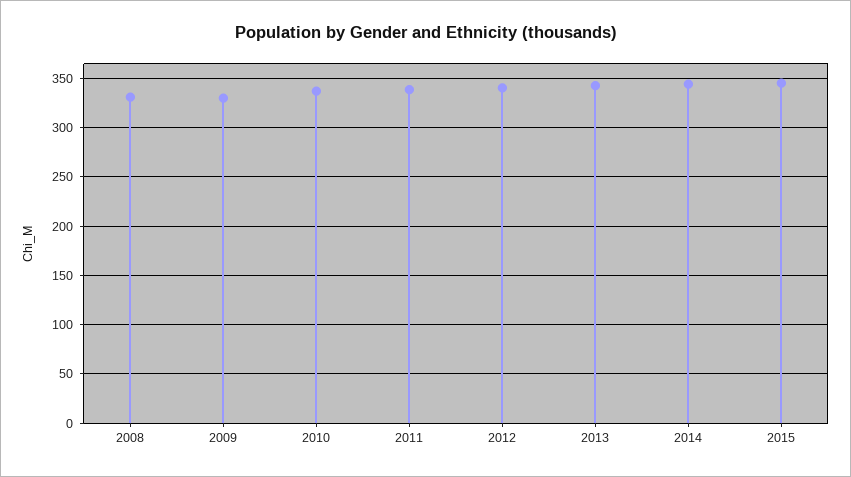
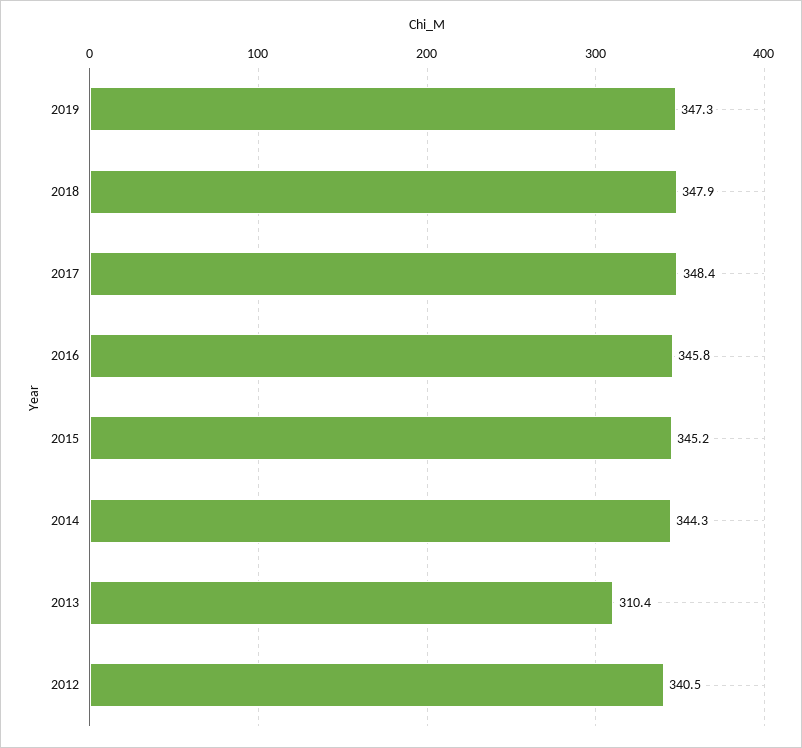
2008: 330 -> none
2009: 330 -> none
2010: 340 -> none
2011: 340 -> none
2013: 340 -> 310.4
2019: none -> 347.3
2018: none -> 347.9
2017: none -> 348.4
2016: none -> 345.8

